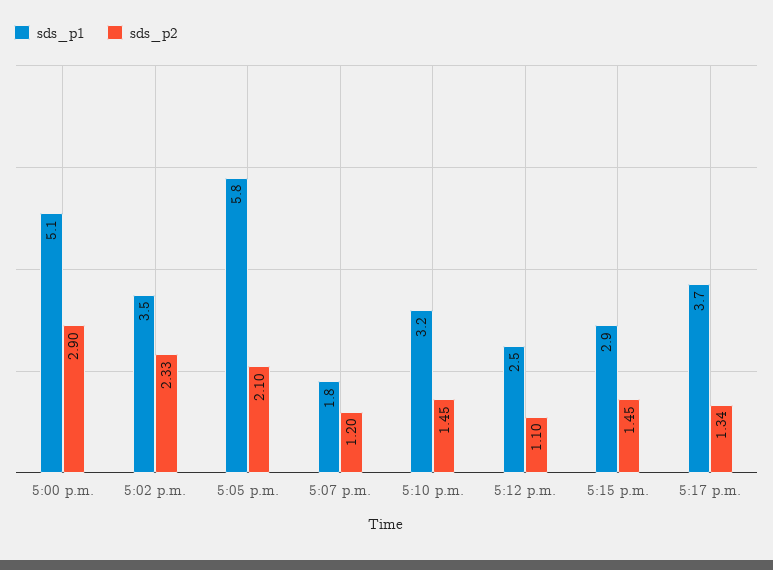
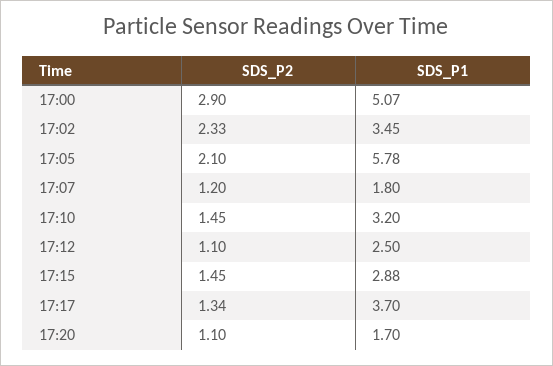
sds_p2, 17:20: none -> 1.1
sds_p1, 17:20: none -> 1.7

